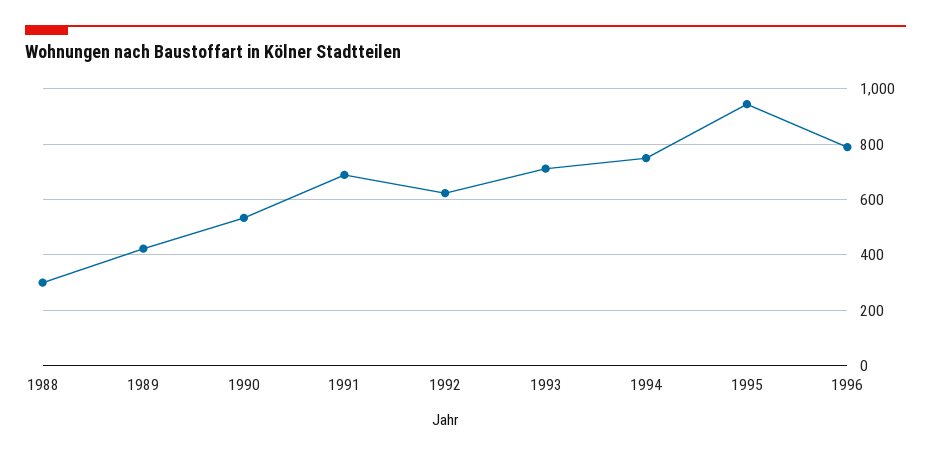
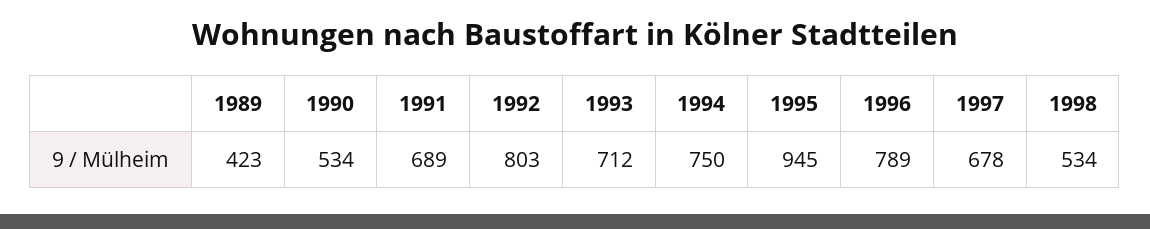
1988: 300 -> none
1992: 625 -> 803
1997: none -> 678
1998: none -> 534

